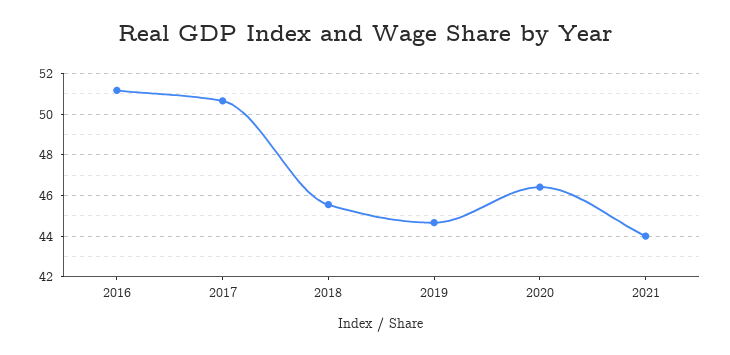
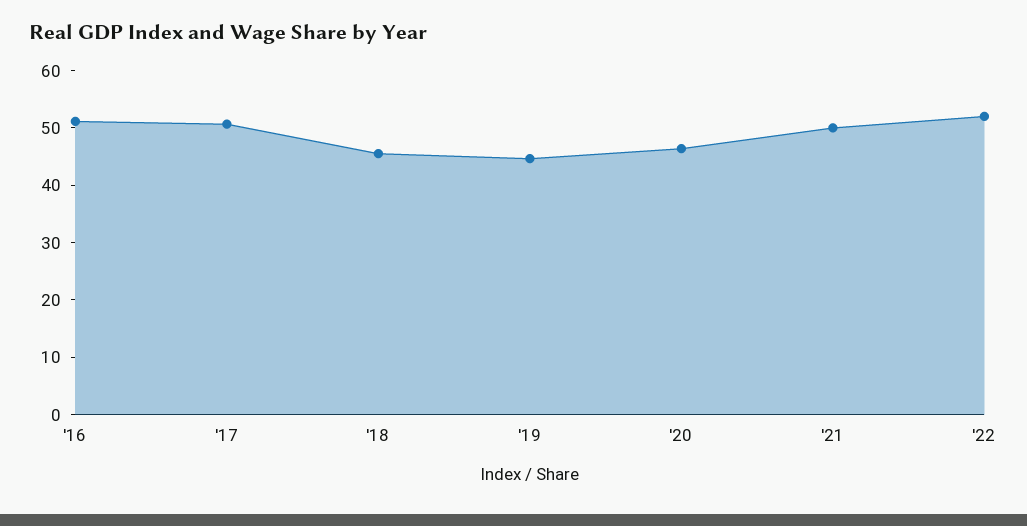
2021: 44 -> 50
'22: none -> 52

